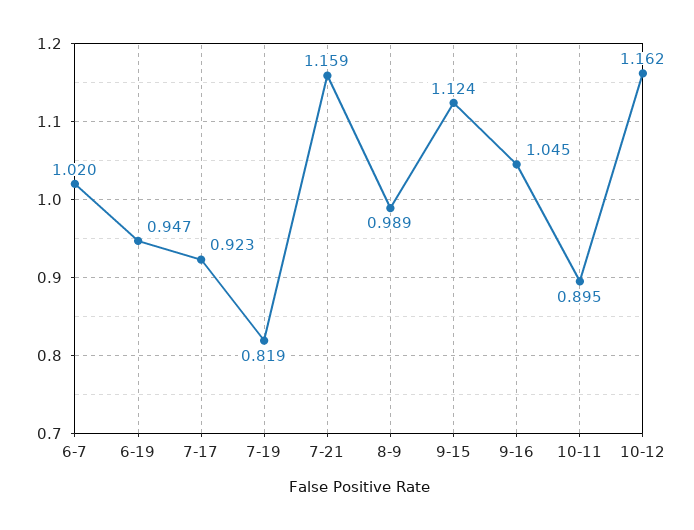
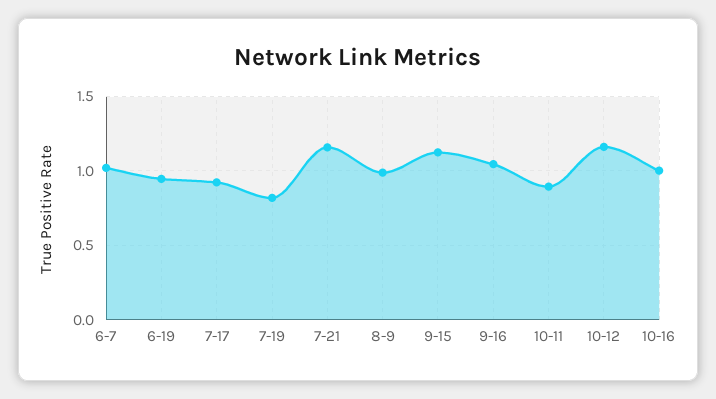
10-16: none -> 1

